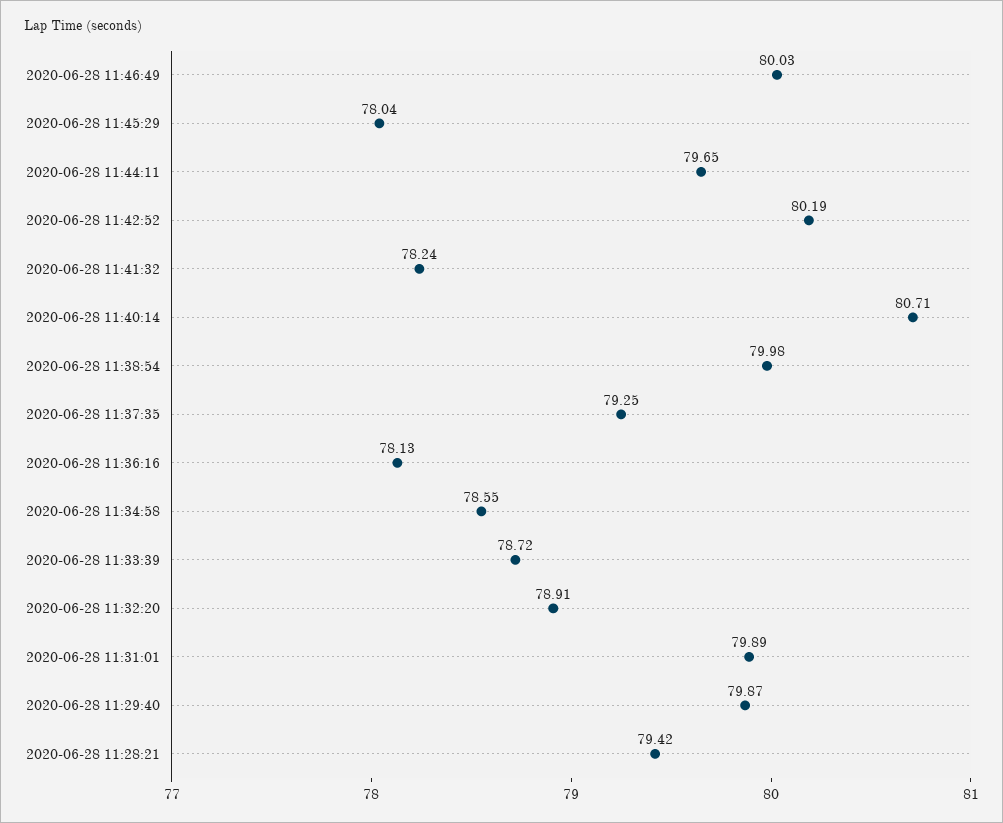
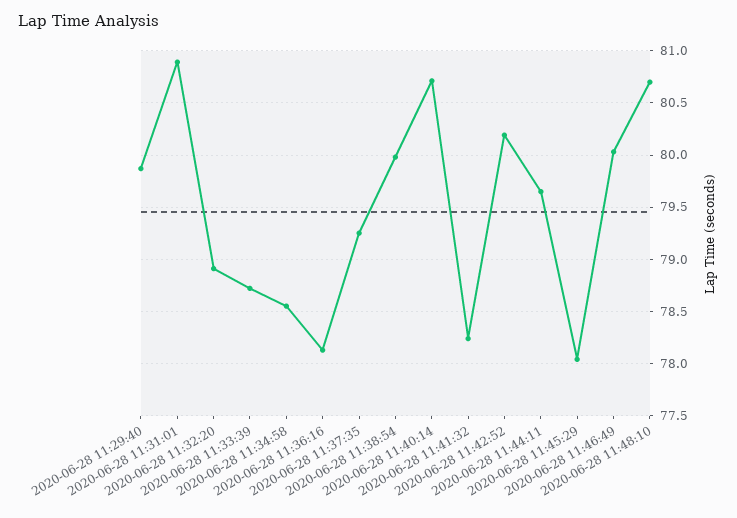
2020-06-28 11:31:01: 79.89 -> 80.9
2020-06-28 11:28:21: 79.42 -> none
2020-06-28 11:48:10: none -> 80.7

